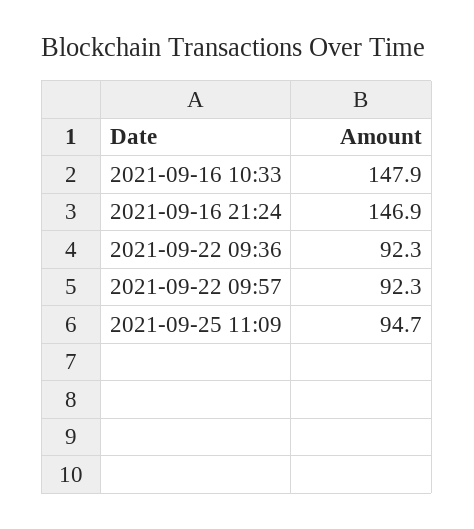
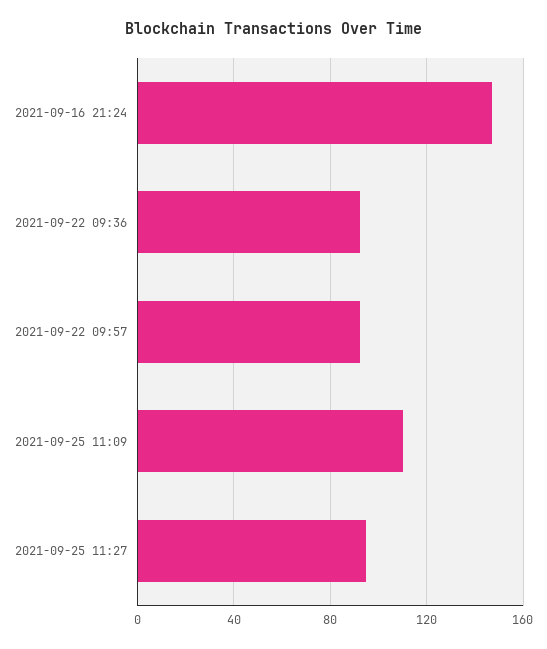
2021-09-16 10:33: 147.9 -> none
2021-09-25 11:09: 94.7 -> 110
2021-09-25 11:27: none -> 95

